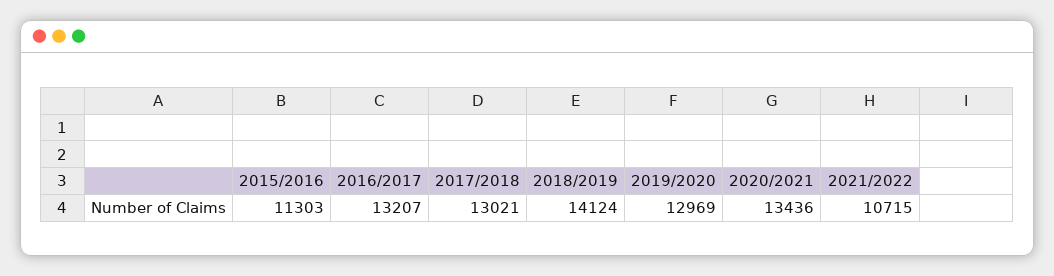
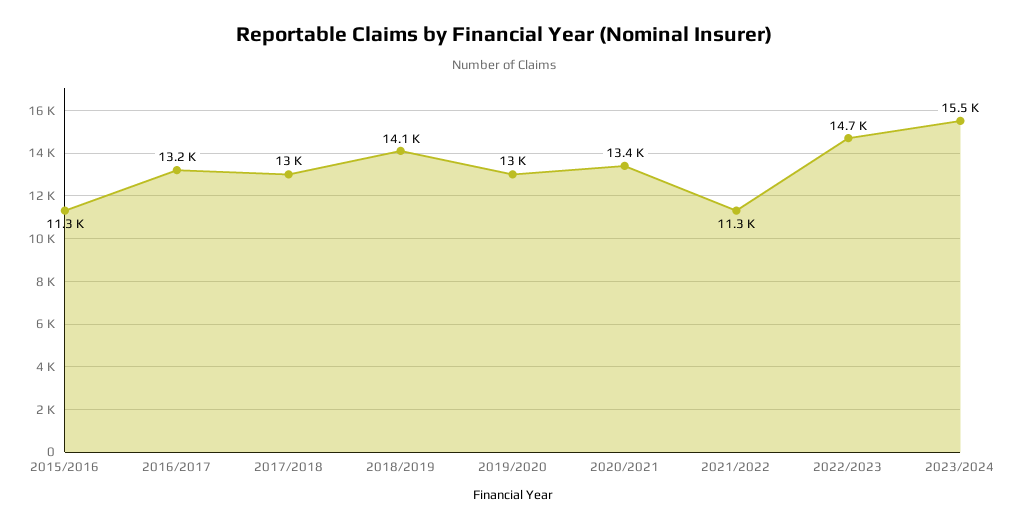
2021/2022: 10715 -> 11300
2022/2023: none -> 14700
2023/2024: none -> 15500

